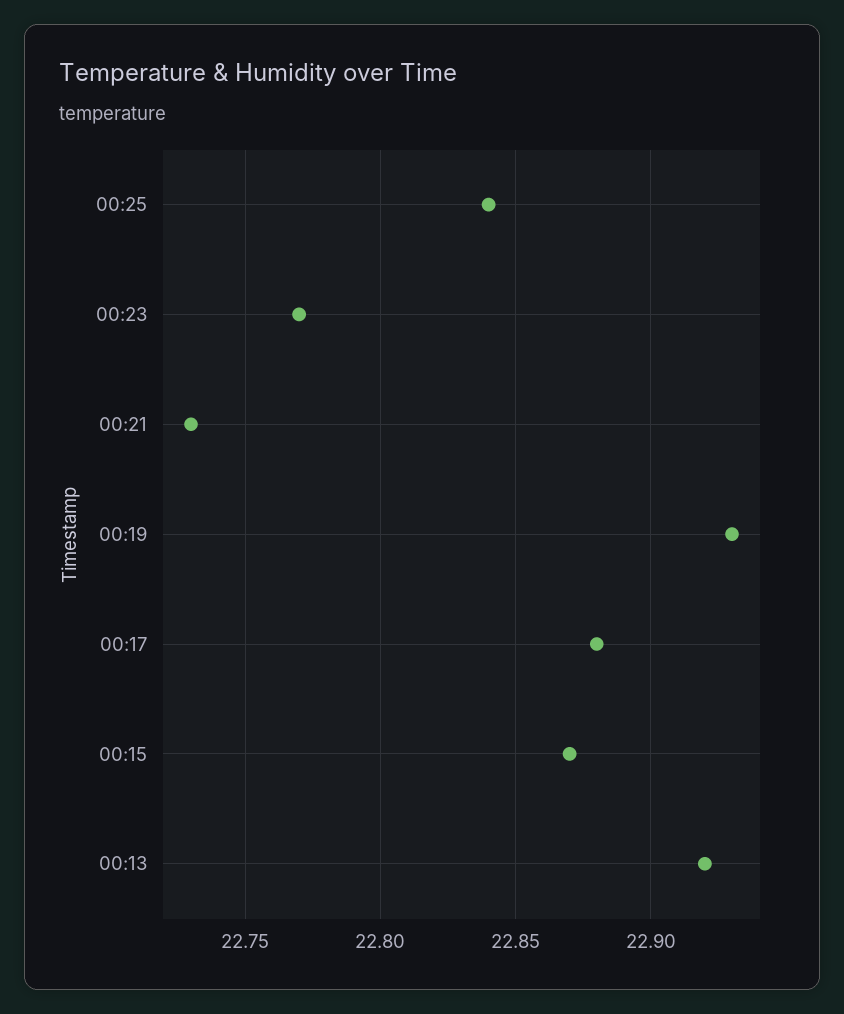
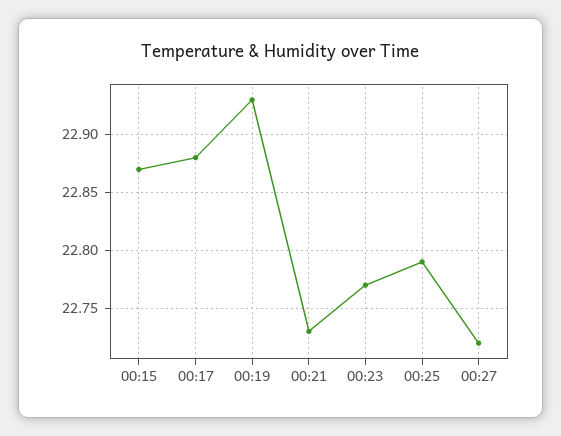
00:25: 22.84 -> 22.79
00:13: 22.92 -> none
00:27: none -> 22.72

